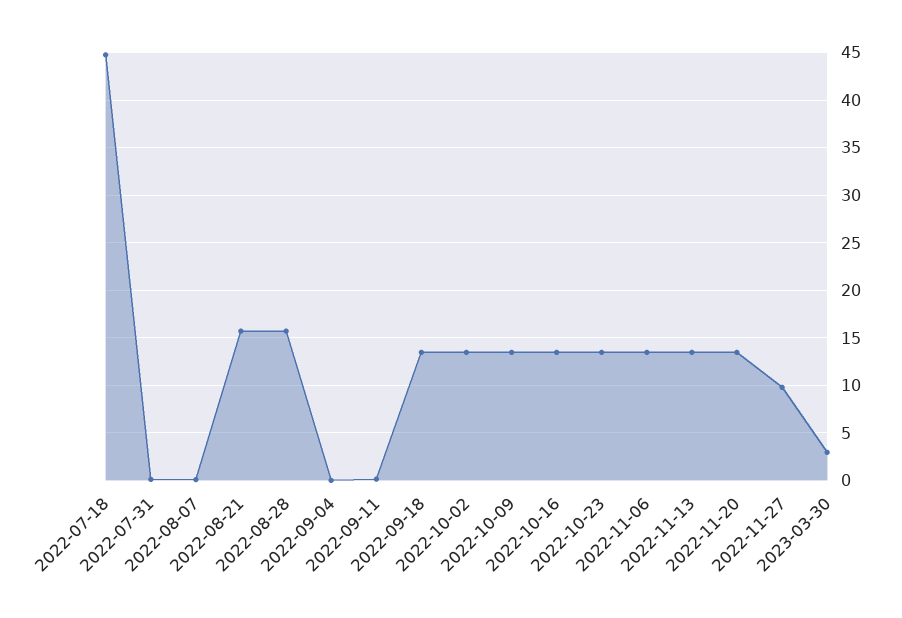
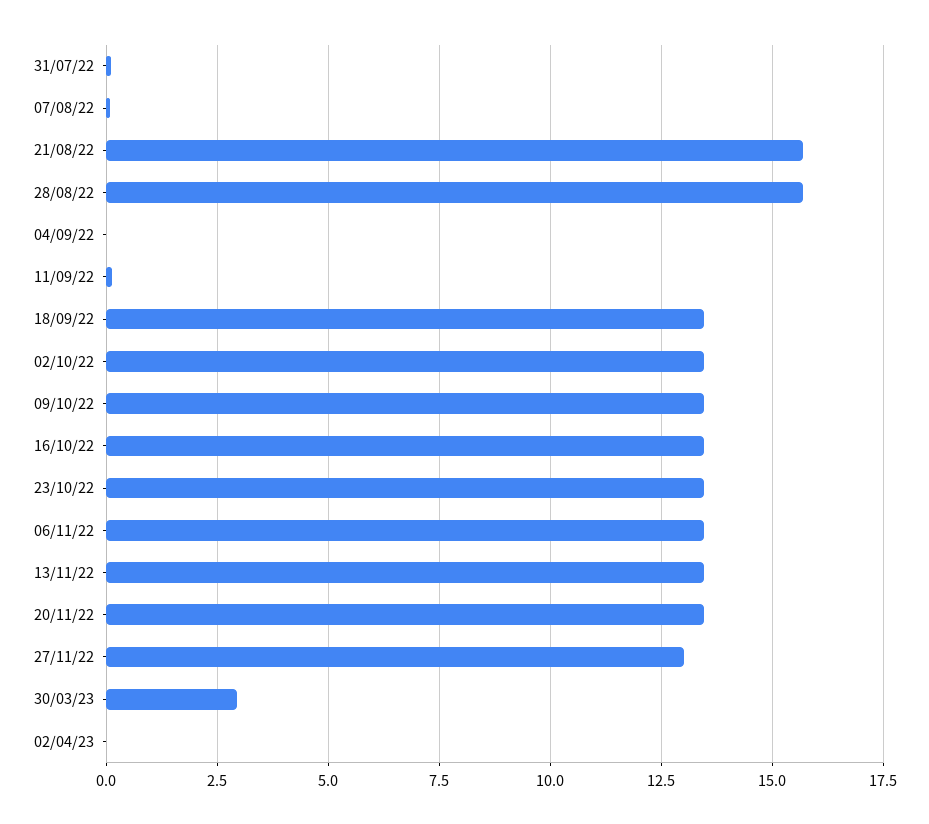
2022-07-18: 45 -> none
2022-11-27: 10 -> 13
02/04/23: none -> 0

